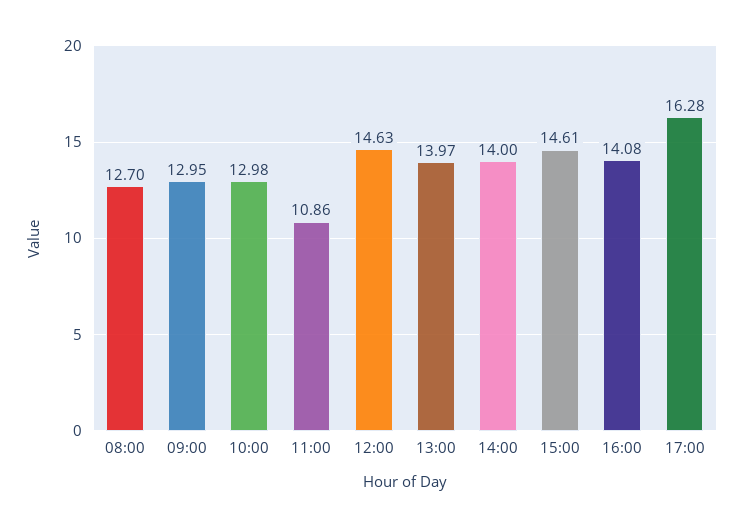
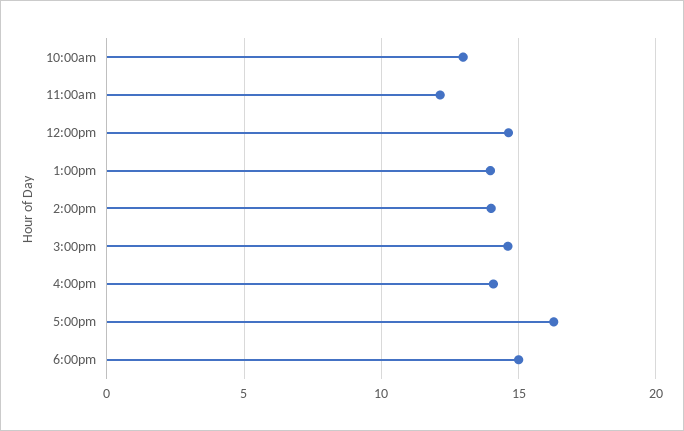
08:00: 12.7 -> none
09:00: 12.95 -> none
11:00: 10.86 -> 12
6:00pm: none -> 15

